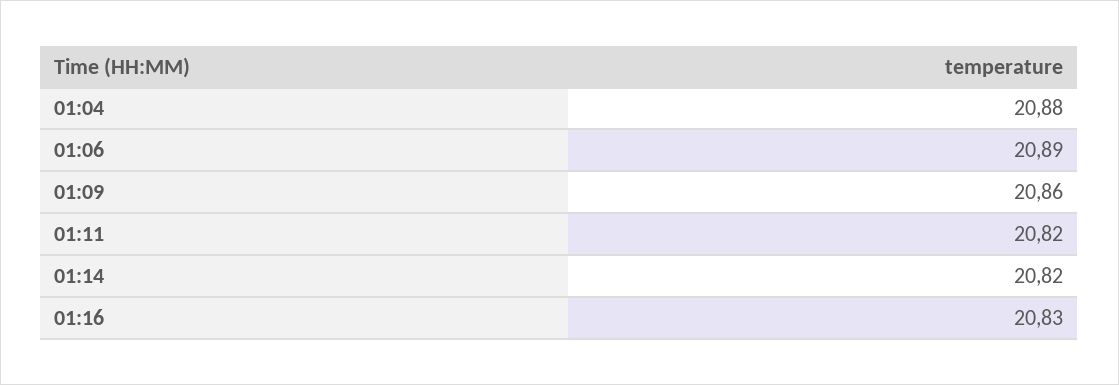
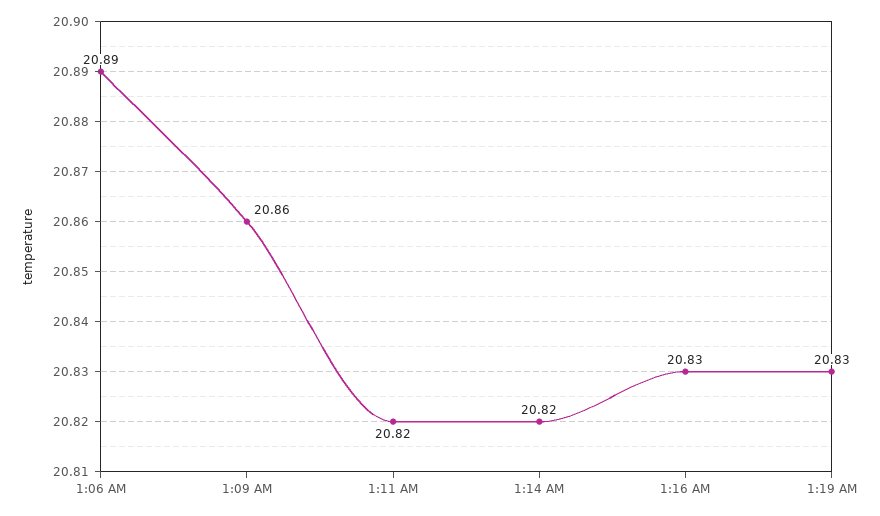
01:04: 20.88 -> none
1:19 AM: none -> 20.83

